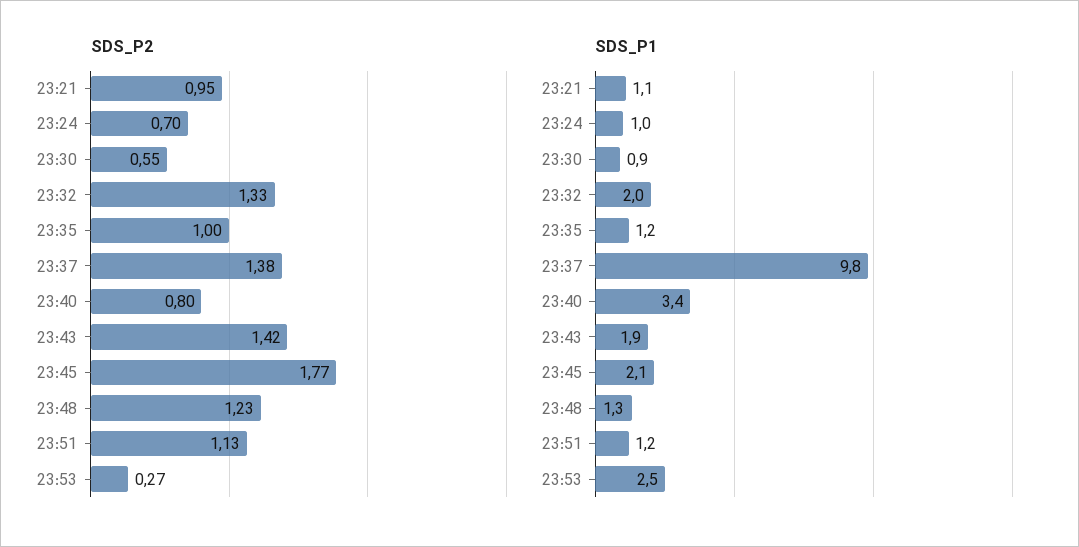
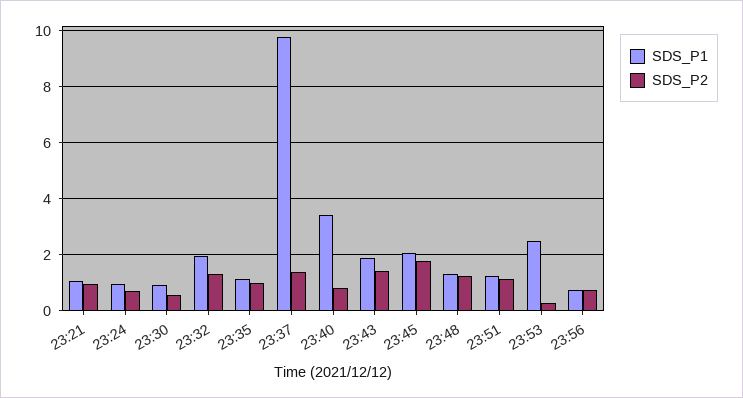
SDS_P1, 23:56: none -> 0.75
SDS_P2, 23:56: none -> 0.75

